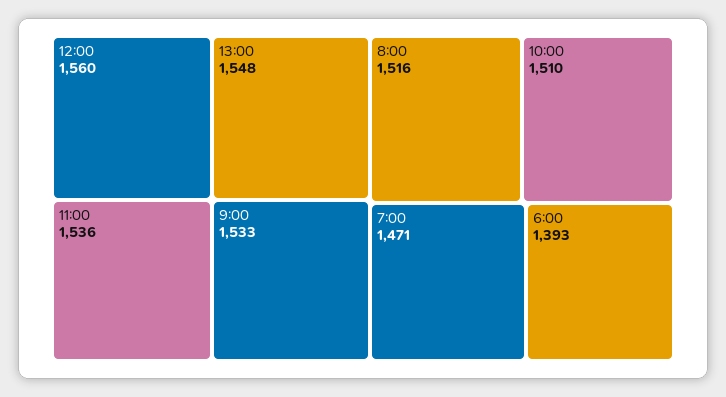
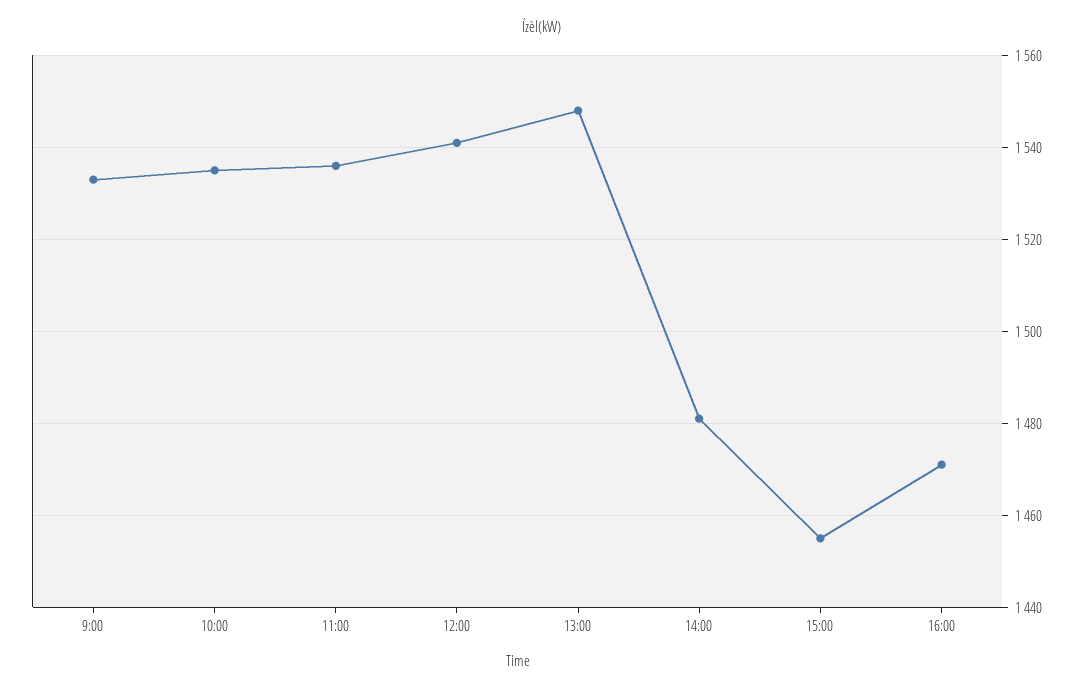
12:00: 1560 -> 1540
8:00: 1516 -> none
10:00: 1510 -> 1535
7:00: 1471 -> none
6:00: 1393 -> none
14:00: none -> 1480
15:00: none -> 1455
16:00: none -> 1470

